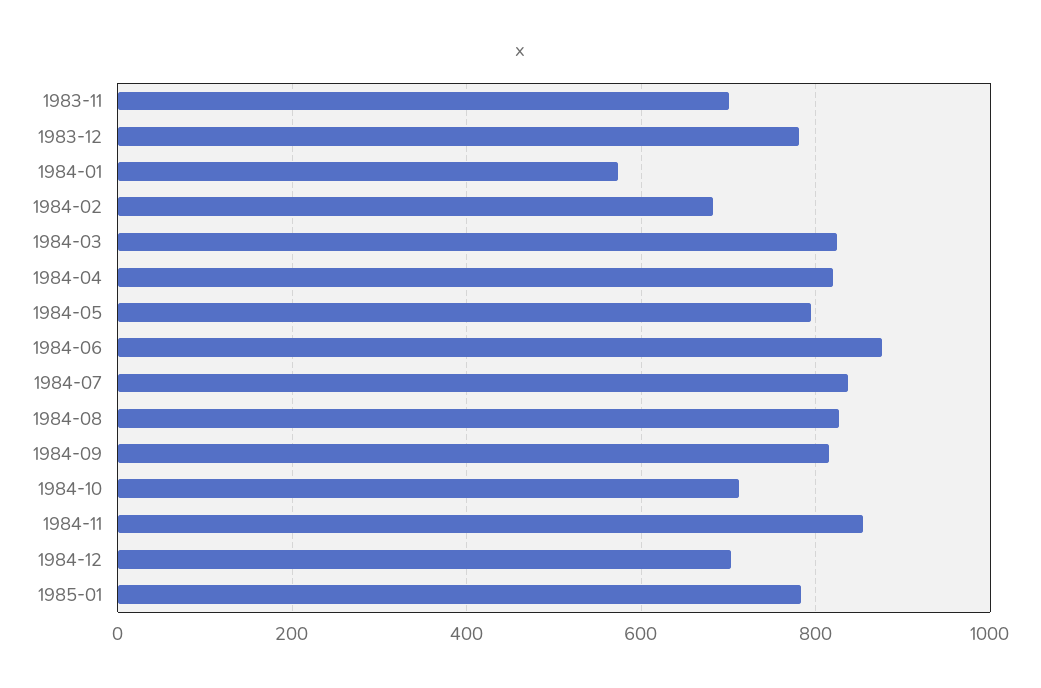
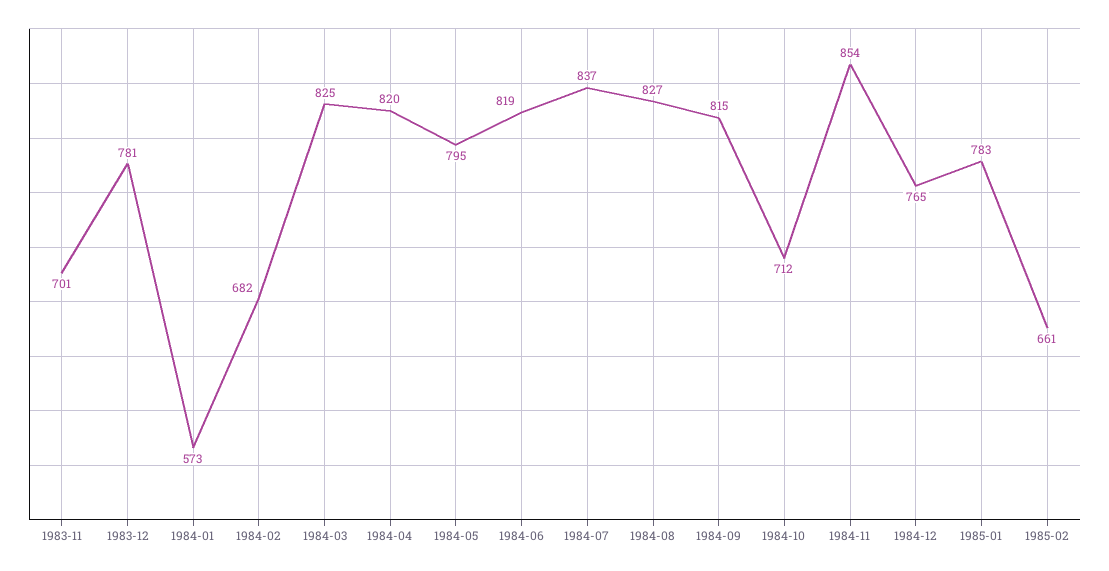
1984-06: 880 -> 819
1984-12: 700 -> 765
1985-02: none -> 661

